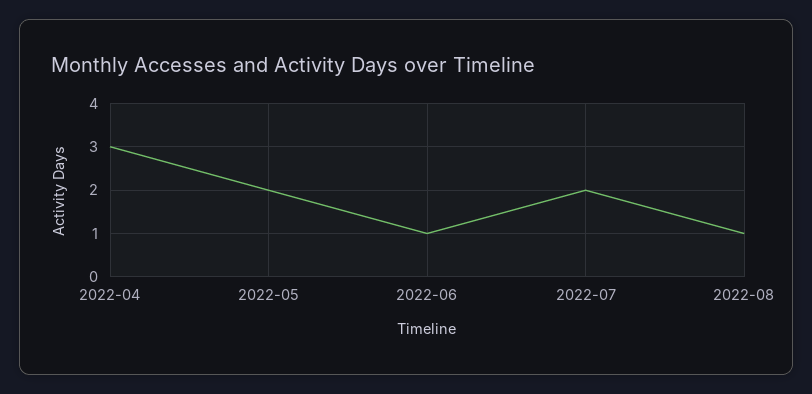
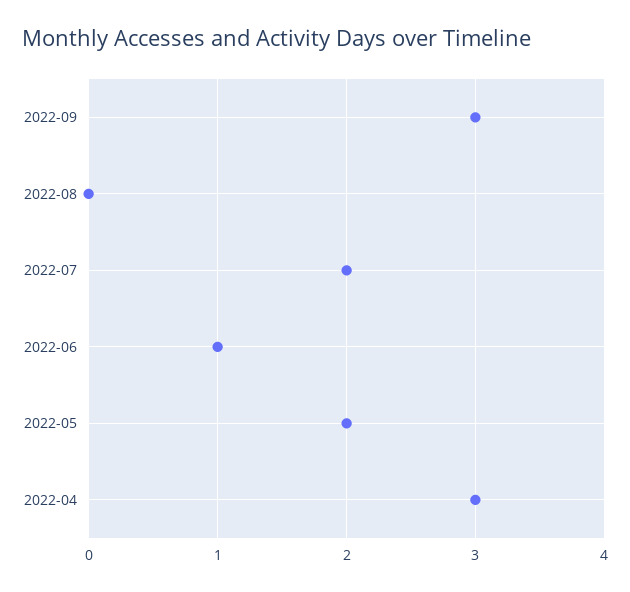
2022-08: 1 -> 0
2022-09: none -> 3

